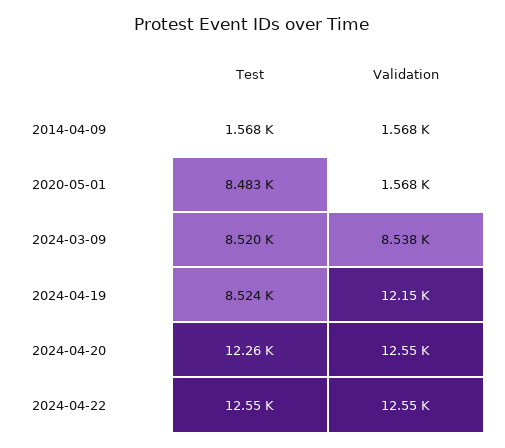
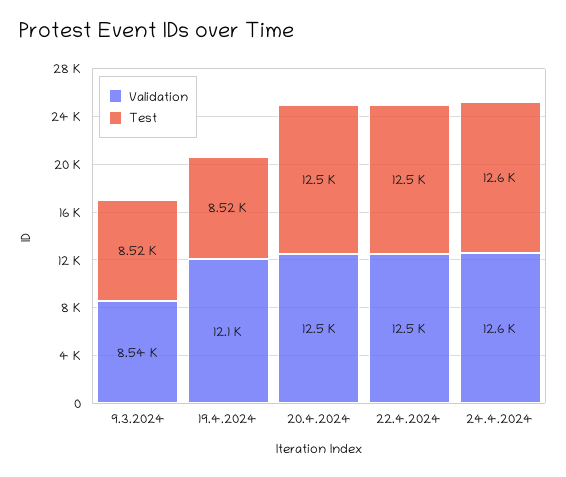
Test, 2014-04-09: 1568 -> none
Validation, 2014-04-09: 1568 -> none
Test, 2020-05-01: 8483 -> none
Validation, 2020-05-01: 1568 -> none
Test, 2024-04-20: 12260 -> 12500
Validation, 24.4.2024: none -> 12600
Test, 24.4.2024: none -> 12600

